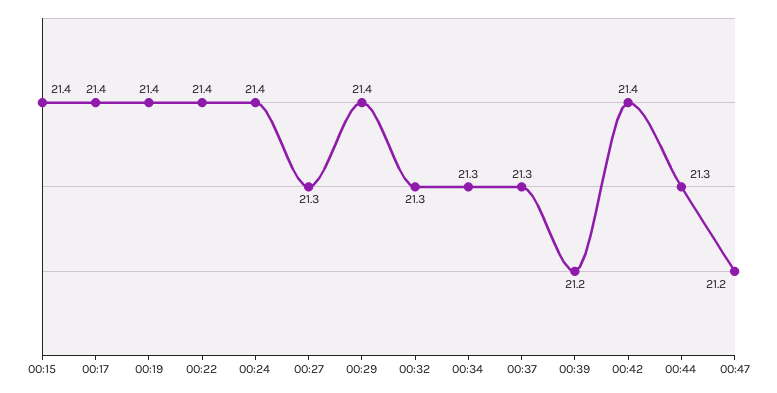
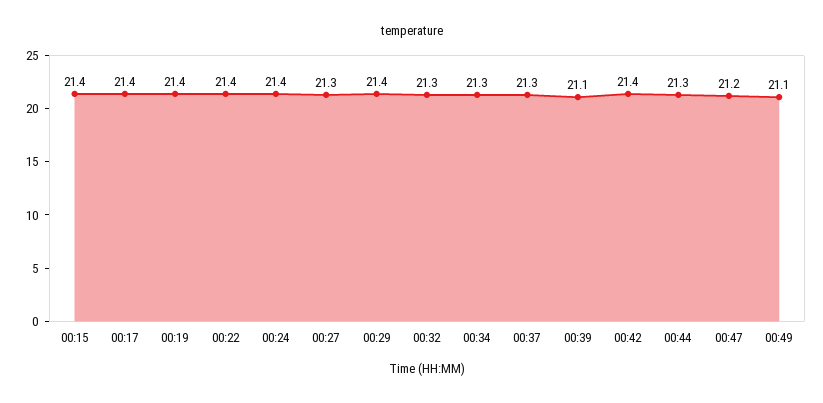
00:39: 21.2 -> 21.1
00:49: none -> 21.1

